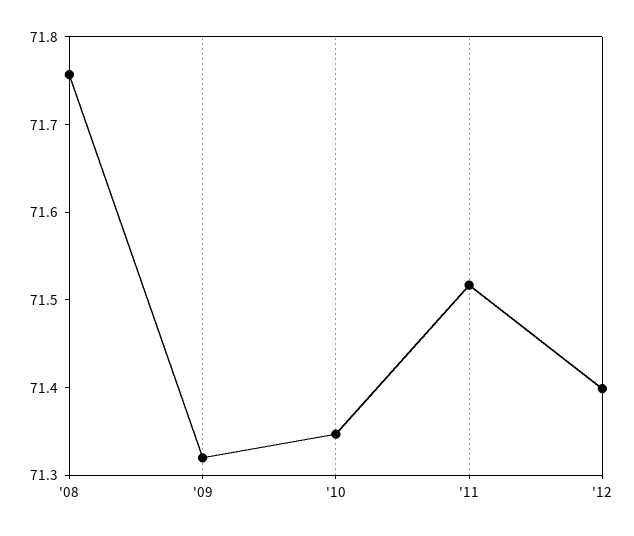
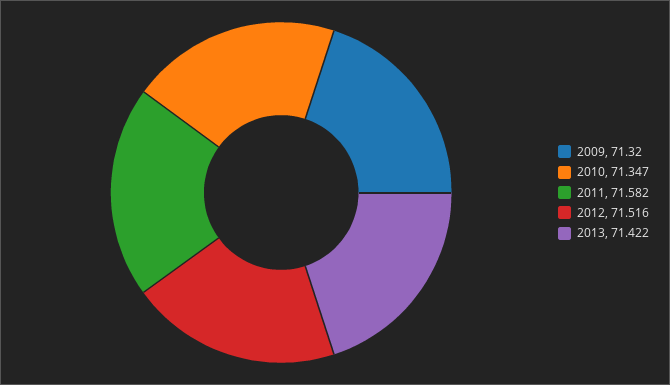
'08: 71.76 -> none
'11: 71.52 -> 71.582
'12: 71.4 -> 71.516
2013: none -> 71.422

